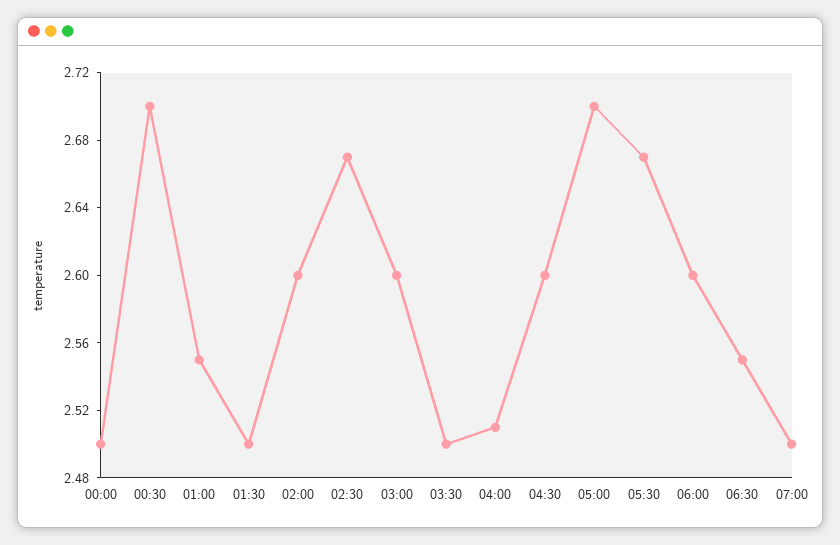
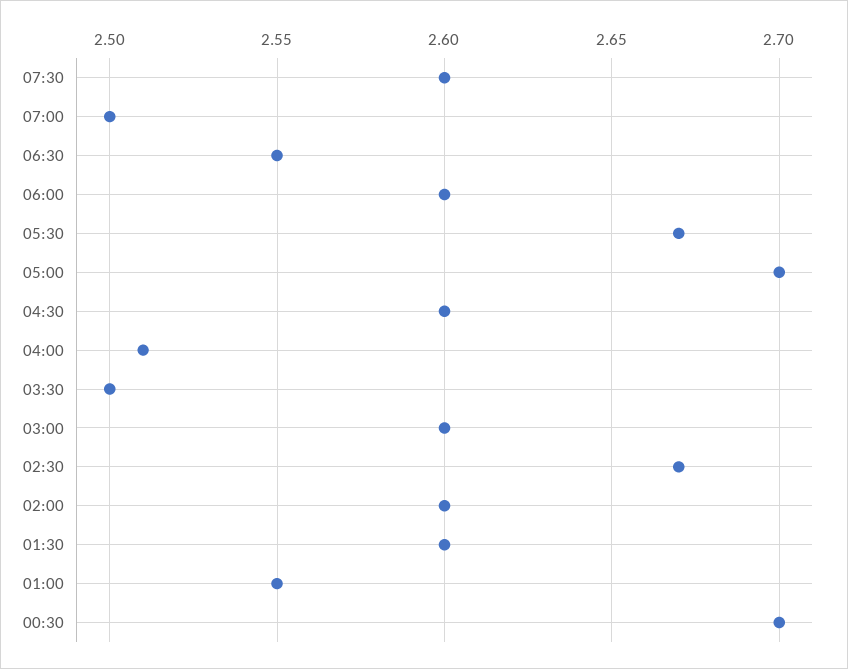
00:00: 2.5 -> none
01:30: 2.5 -> 2.6
07:30: none -> 2.6

